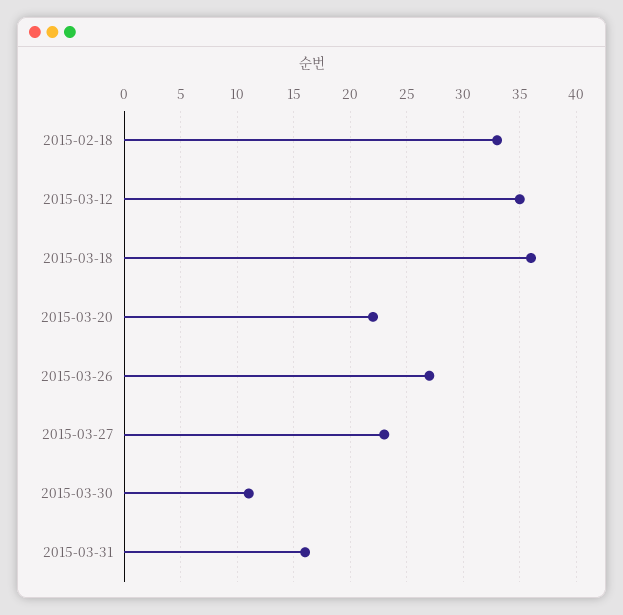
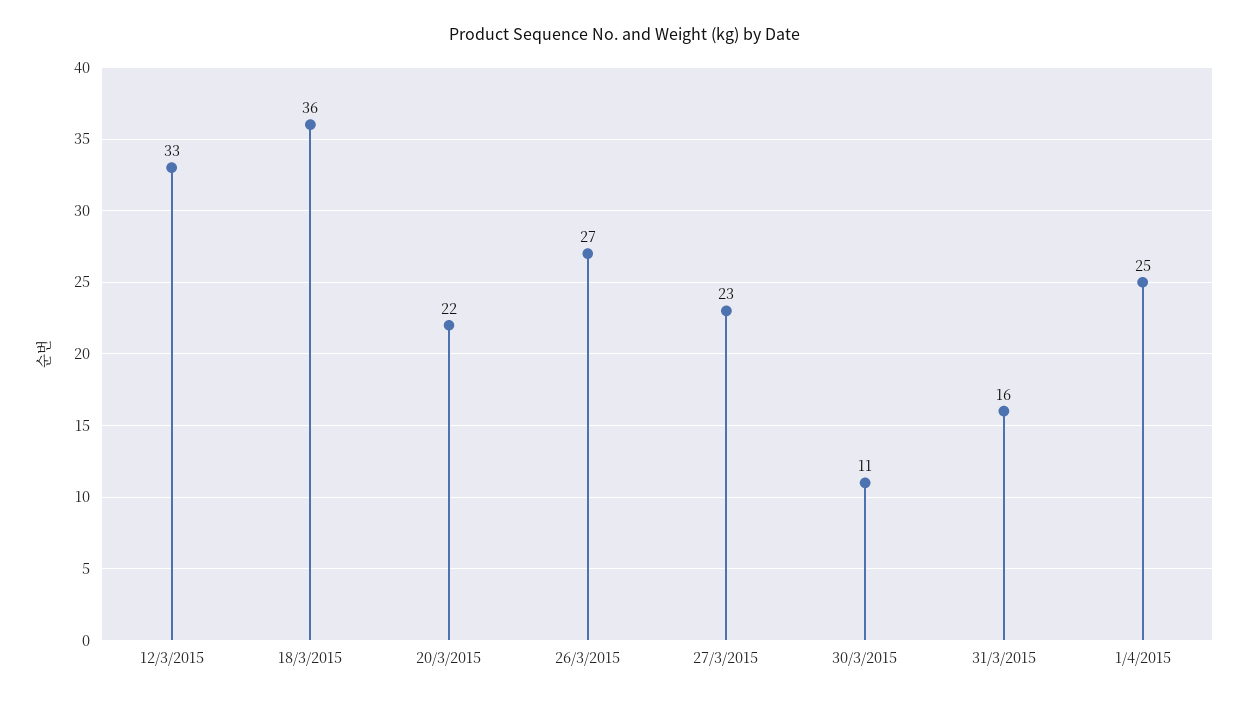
2015-02-18: 33 -> none
2015-03-12: 35 -> 33
1/4/2015: none -> 25

